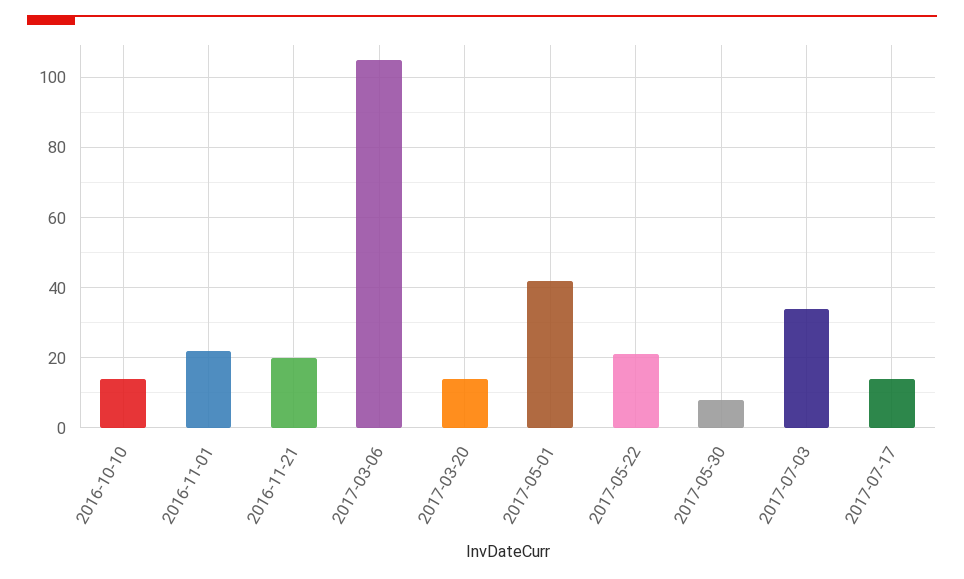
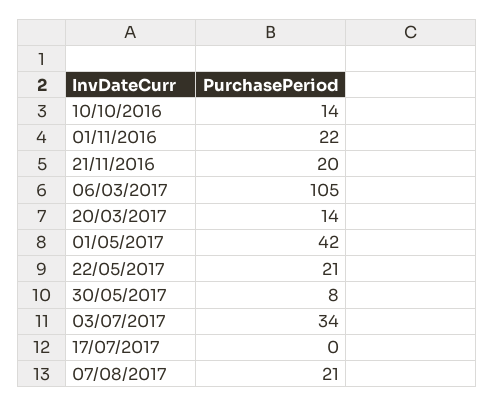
2017-07-17: 15 -> 0
07/08/2017: none -> 21

